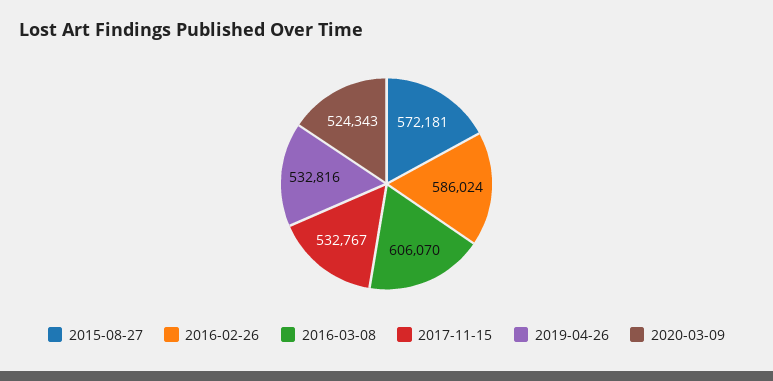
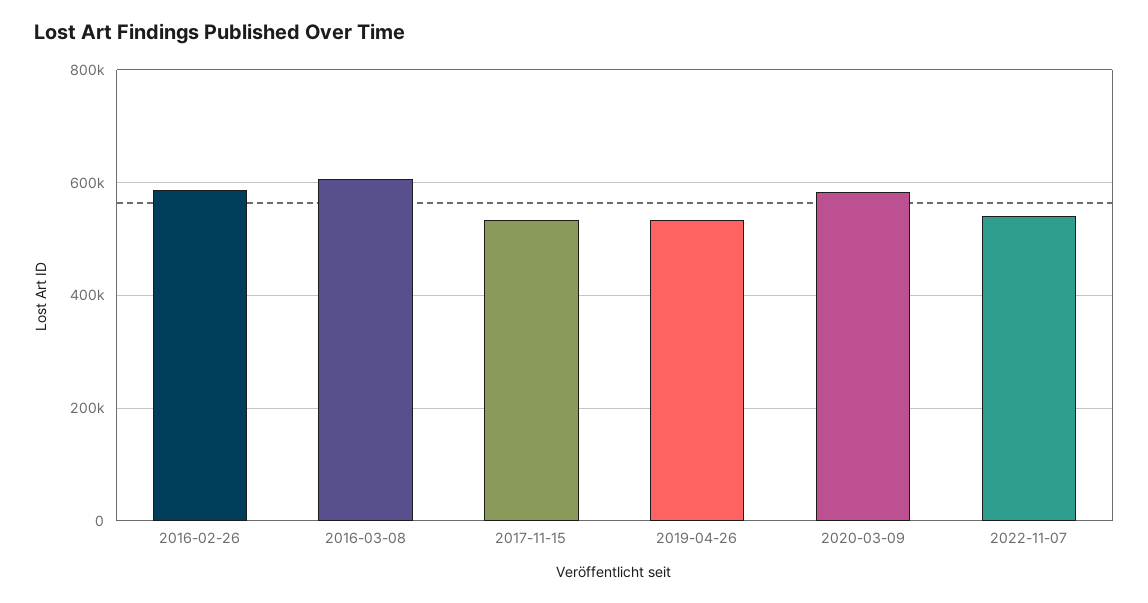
2015-08-27: 572181 -> none
2020-03-09: 524343 -> 580000
2022-11-07: none -> 540000

